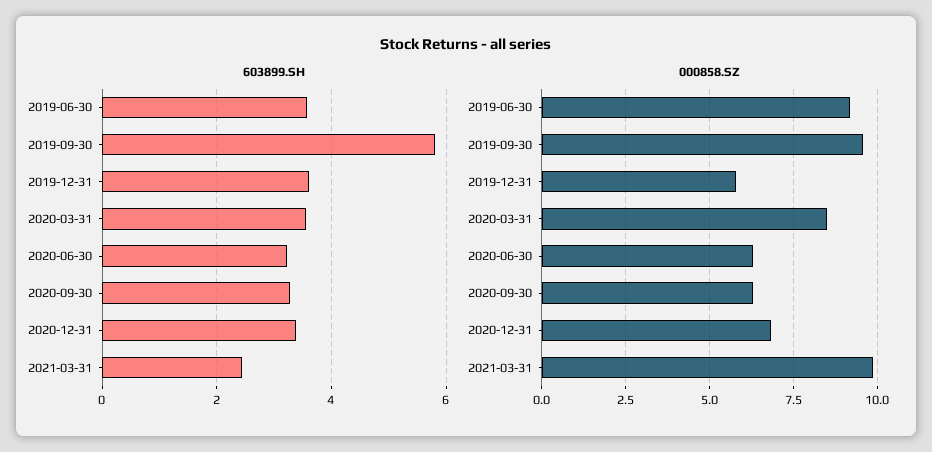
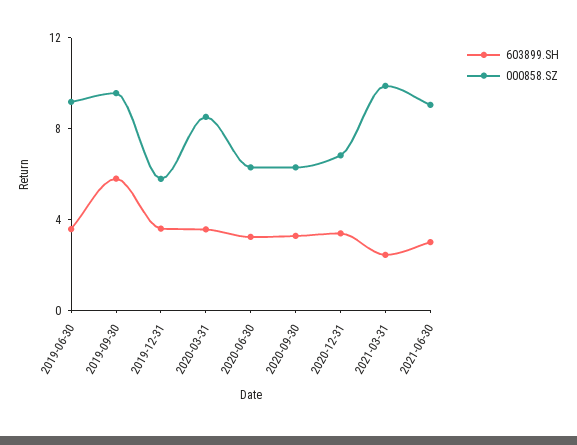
603899.SH, 2021-06-30: none -> 3
000858.SZ, 2021-06-30: none -> 9

